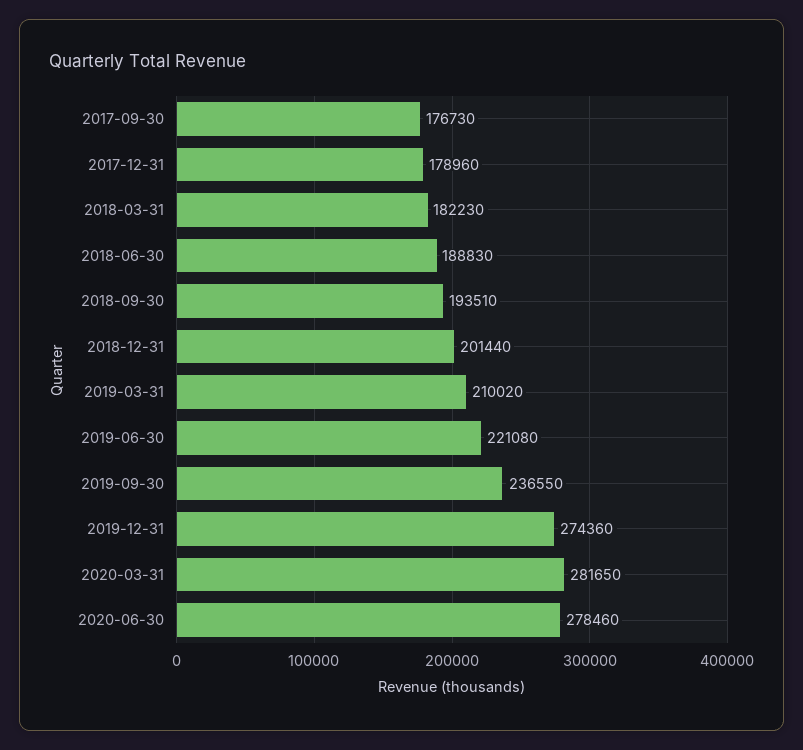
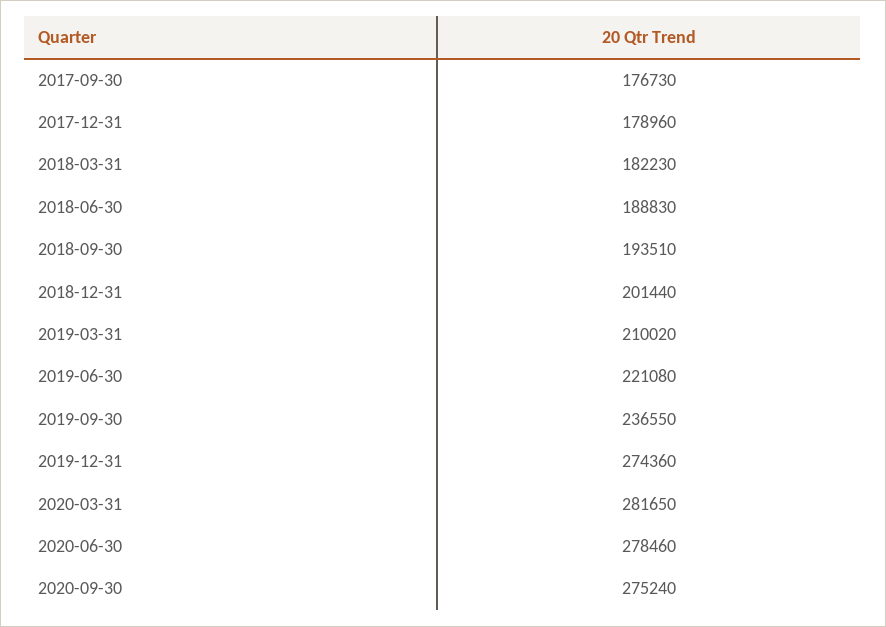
2020-09-30: none -> 275240

